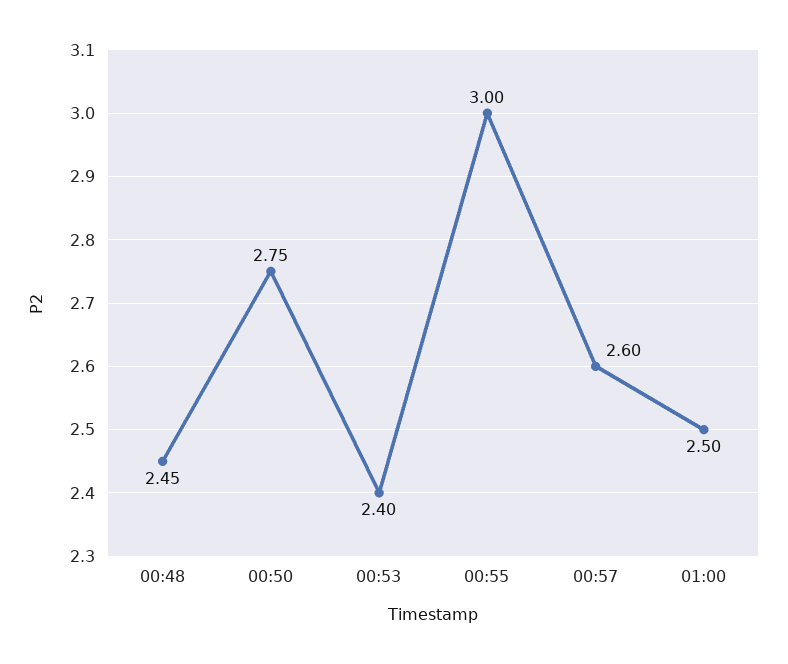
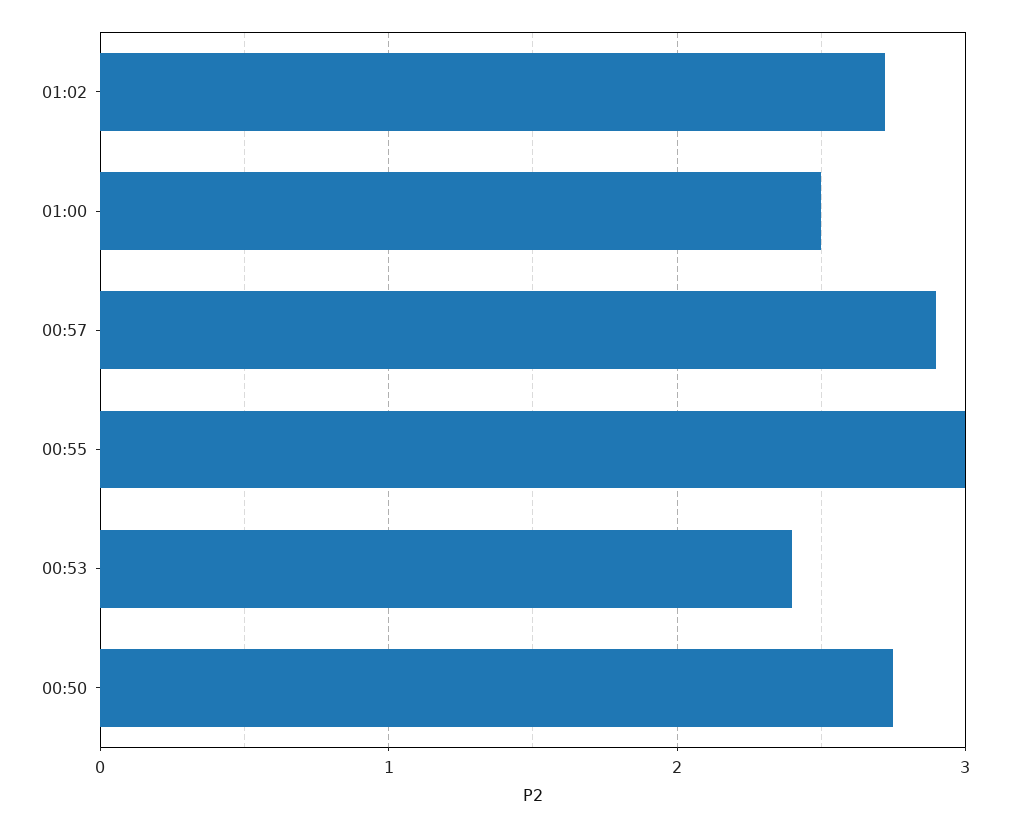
00:48: 2.45 -> none
00:57: 2.6 -> 2.9
01:02: none -> 2.7

